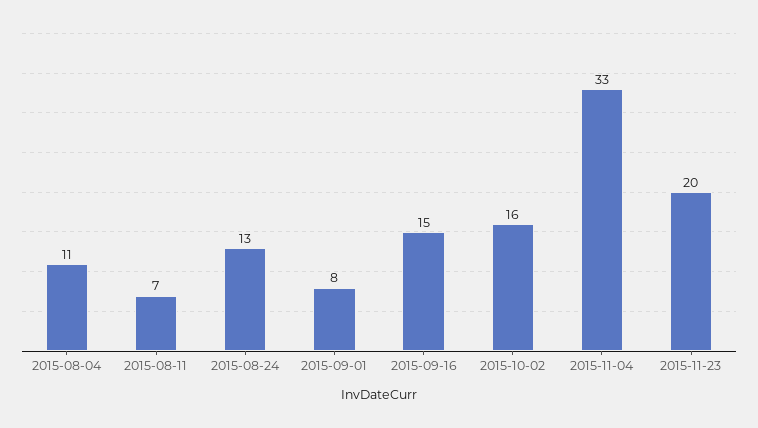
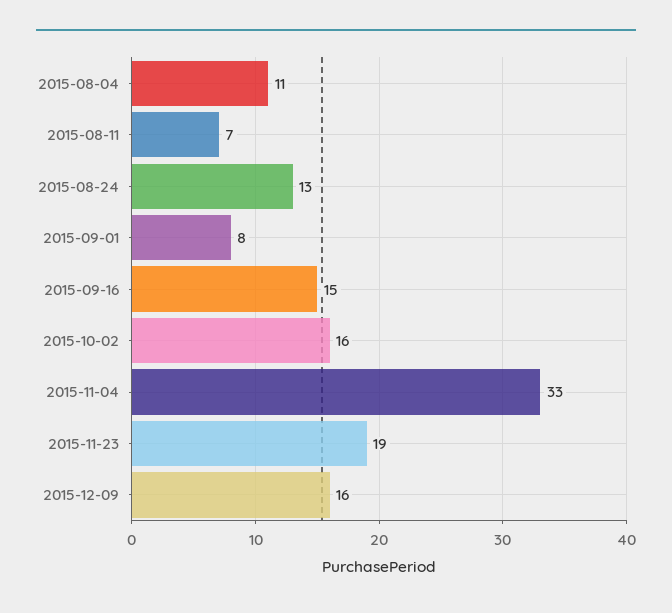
2015-11-23: 20 -> 19
2015-12-09: none -> 16

